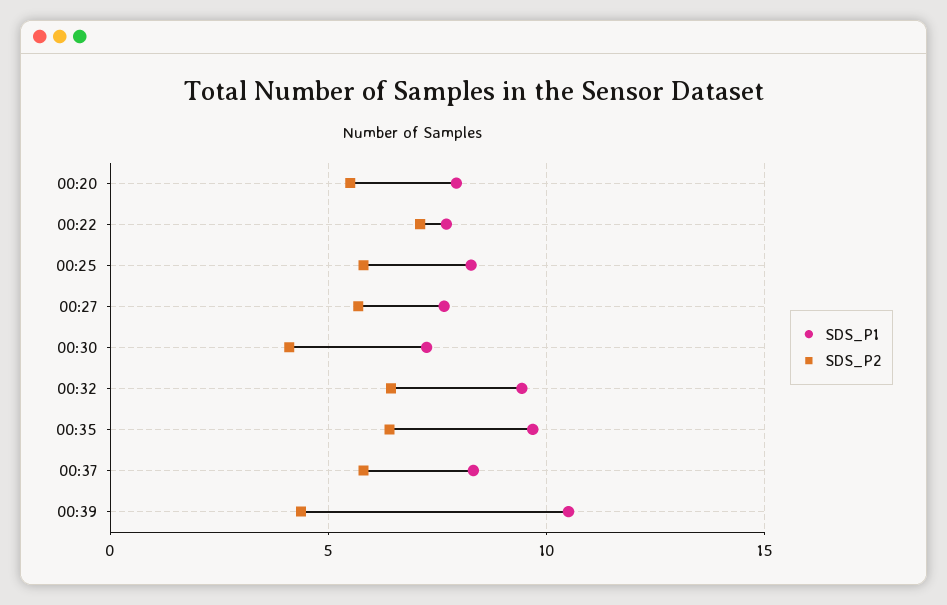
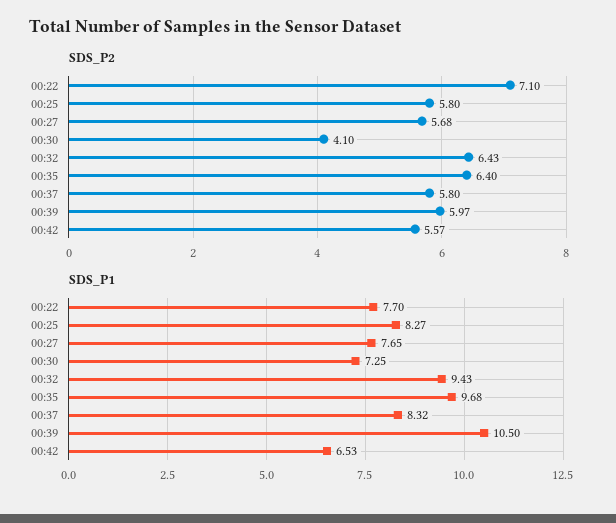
SDS_P1, 00:20: 8 -> none
SDS_P2, 00:20: 5.5 -> none
SDS_P2, 00:39: 4.5 -> 5.97
SDS_P2, 00:42: none -> 5.57
SDS_P1, 00:42: none -> 6.53

